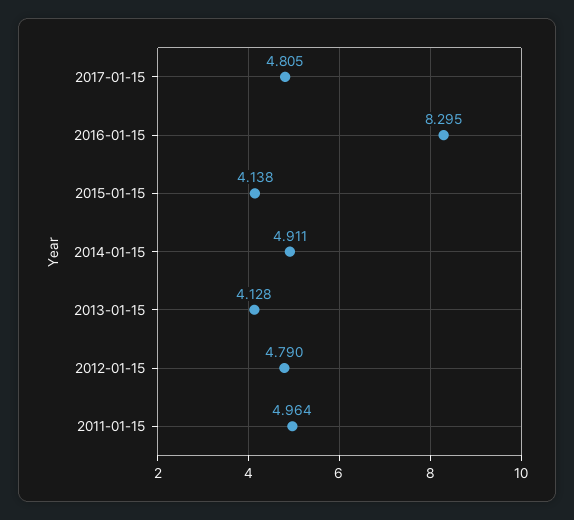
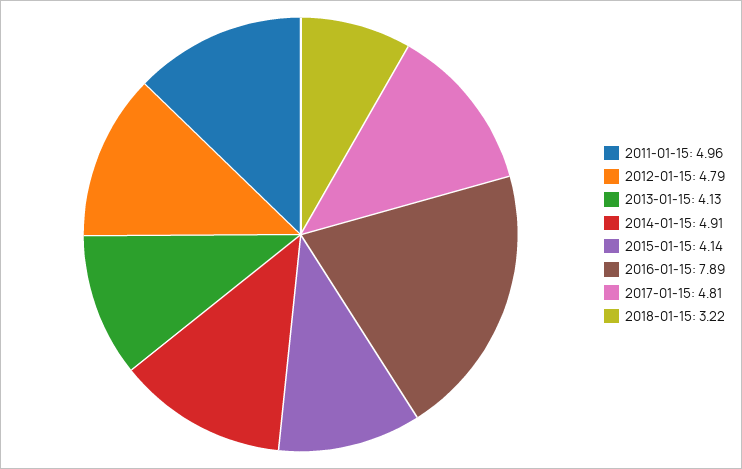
2016-01-15: 8.295 -> 7.89
2018-01-15: none -> 3.22

